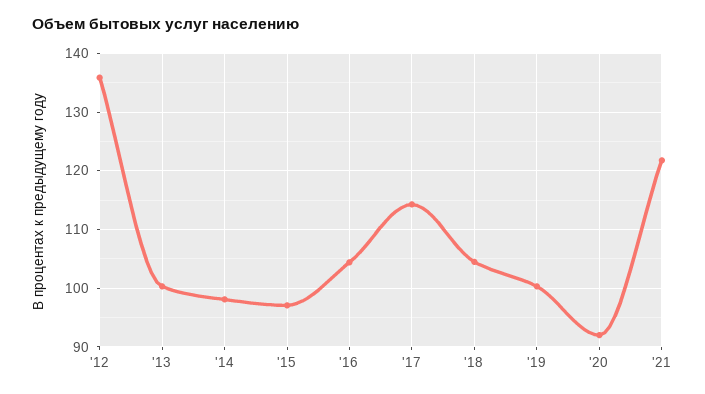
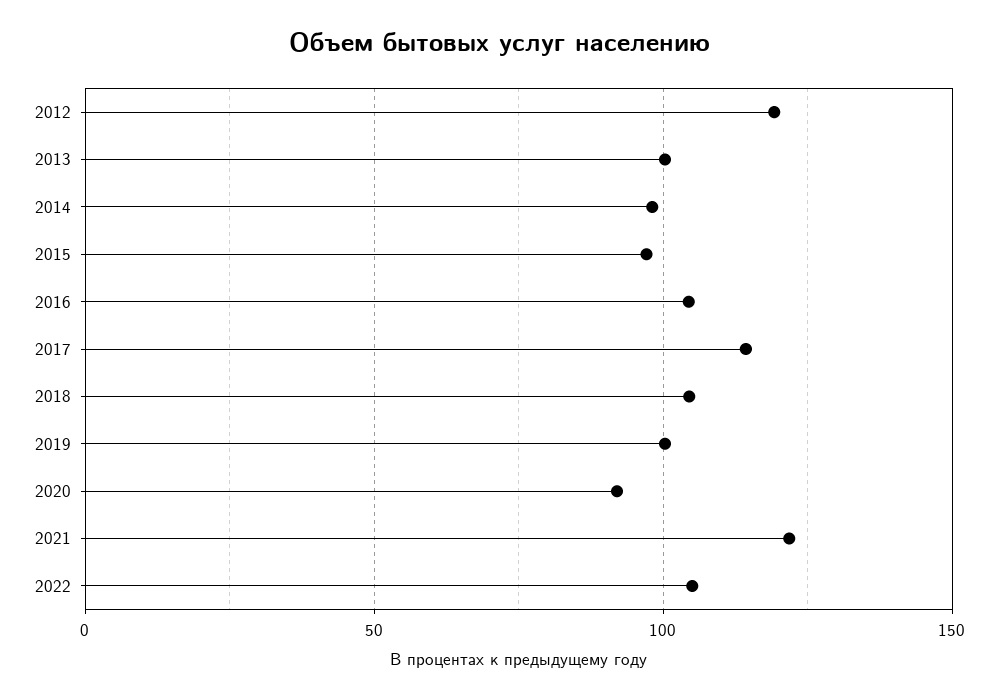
'12: 136 -> 120
2022: none -> 105

